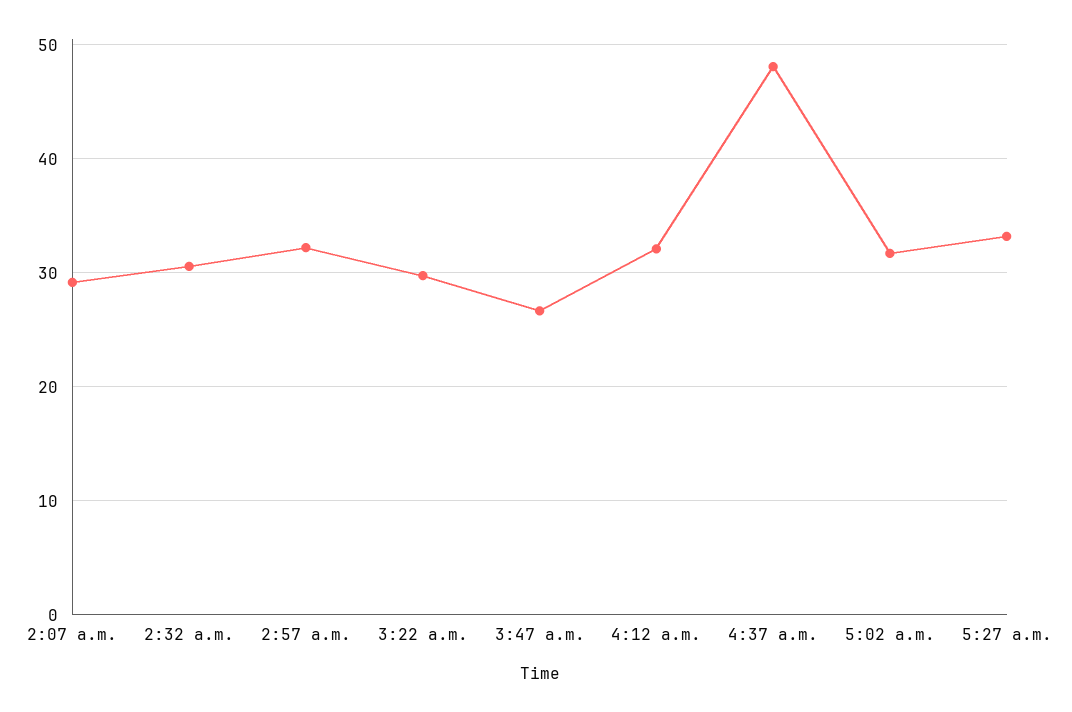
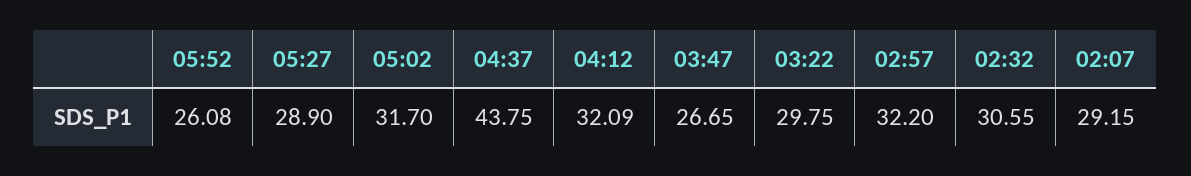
4:37 a.m.: 48 -> 43.75
5:27 a.m.: 33 -> 28.9
05:52: none -> 26.08

